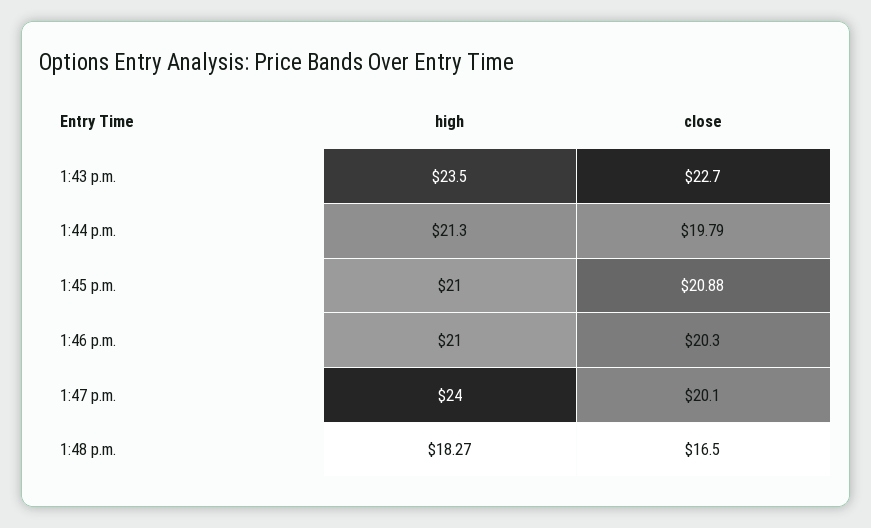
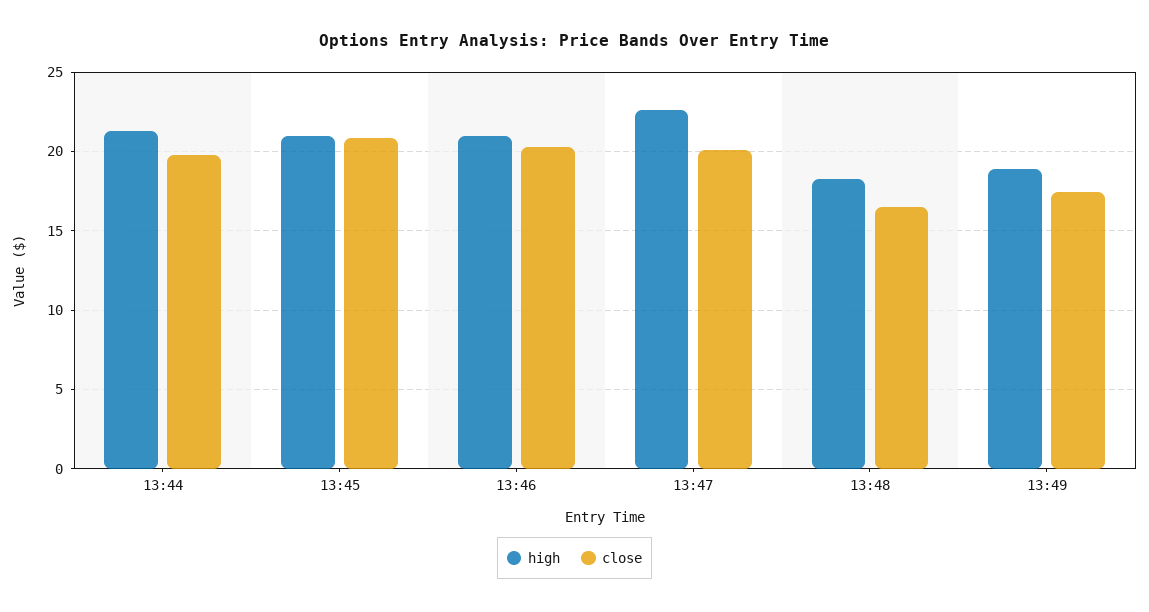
high, 1:43 p.m.: 23.5 -> none
close, 1:43 p.m.: 22.7 -> none
high, 1:47 p.m.: 24 -> 22.5
high, 13:49: none -> 19
close, 13:49: none -> 17.5

